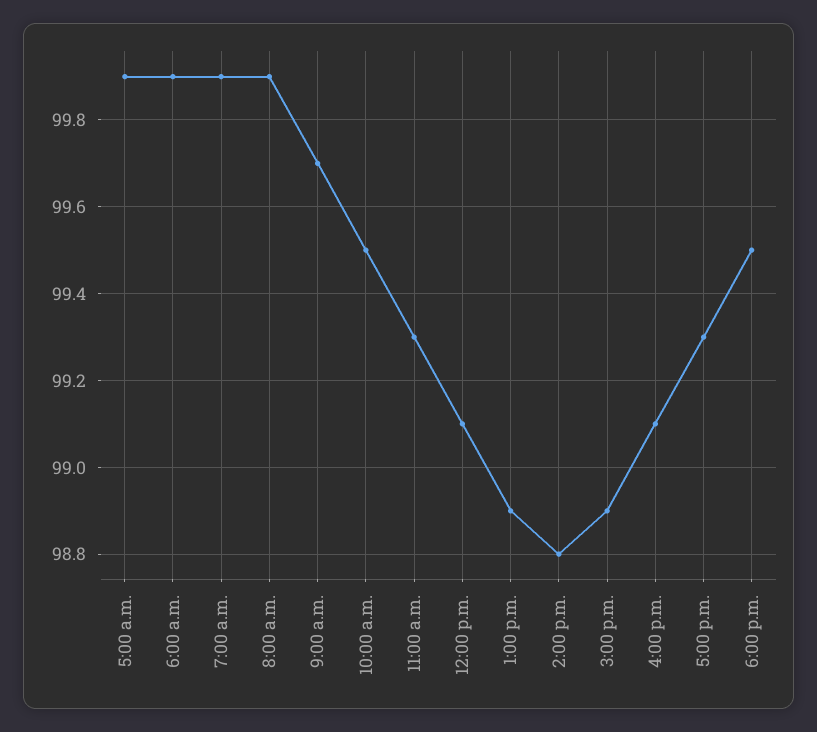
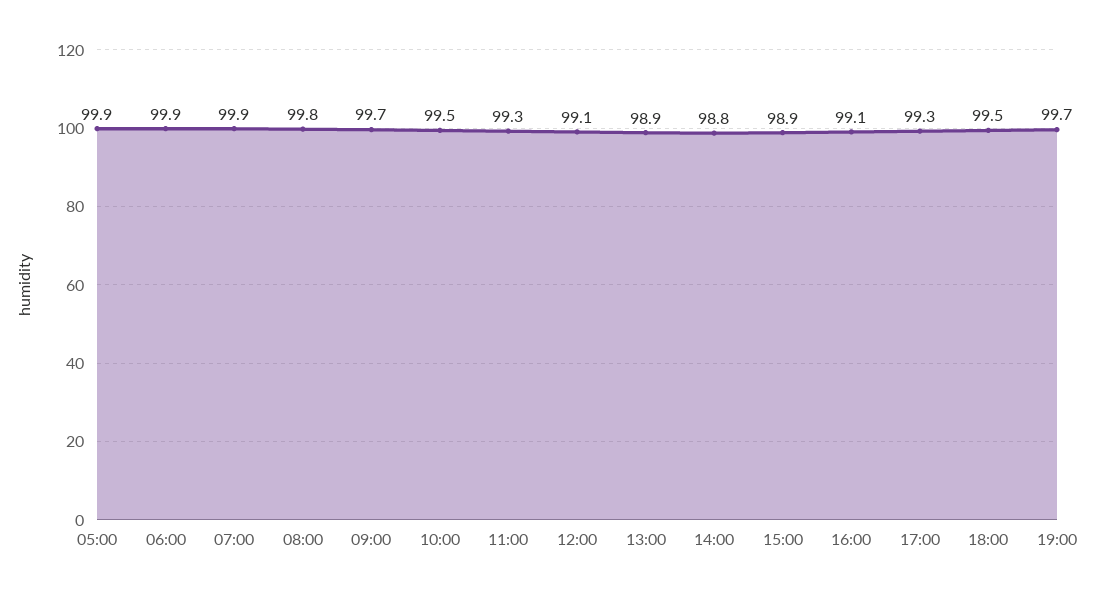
8:00 a.m.: 99.9 -> 99.8
19:00: none -> 99.7

